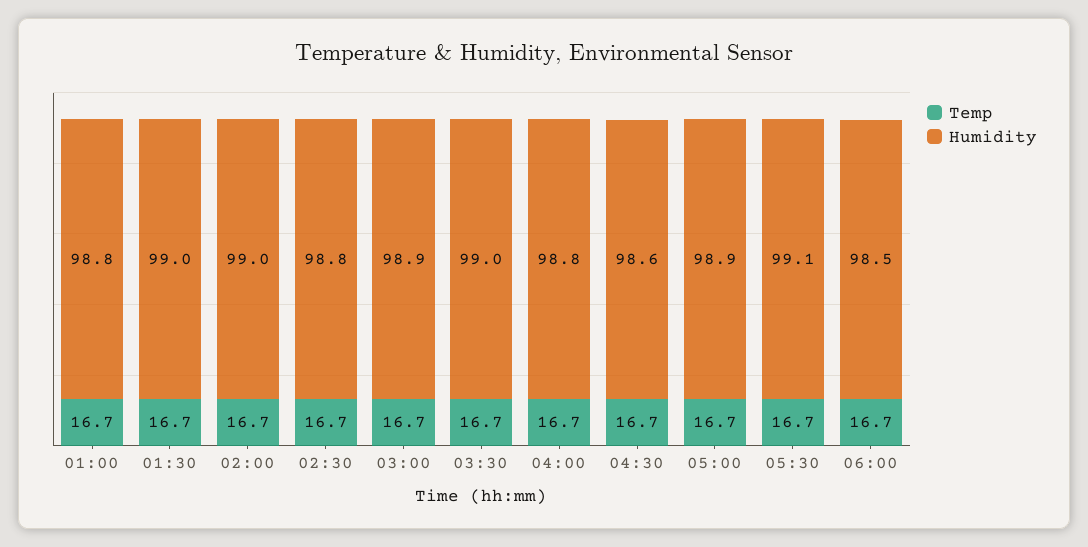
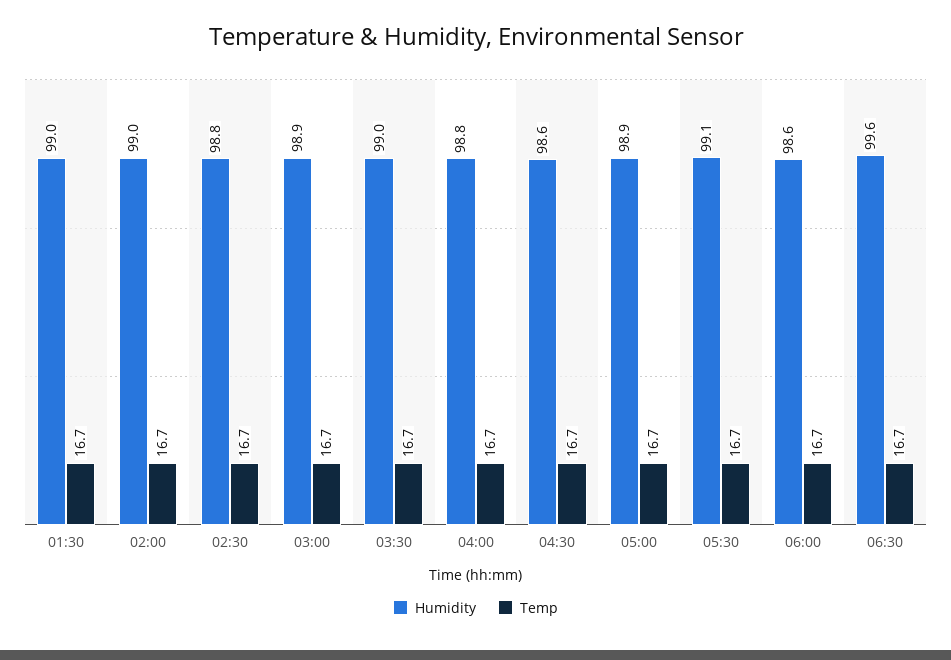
Temp, 01:00: 16.7 -> none
Humidity, 01:00: 98.8 -> none
Humidity, 06:00: 98.5 -> 98.6
Humidity, 06:30: none -> 99.6
Temp, 06:30: none -> 16.7

